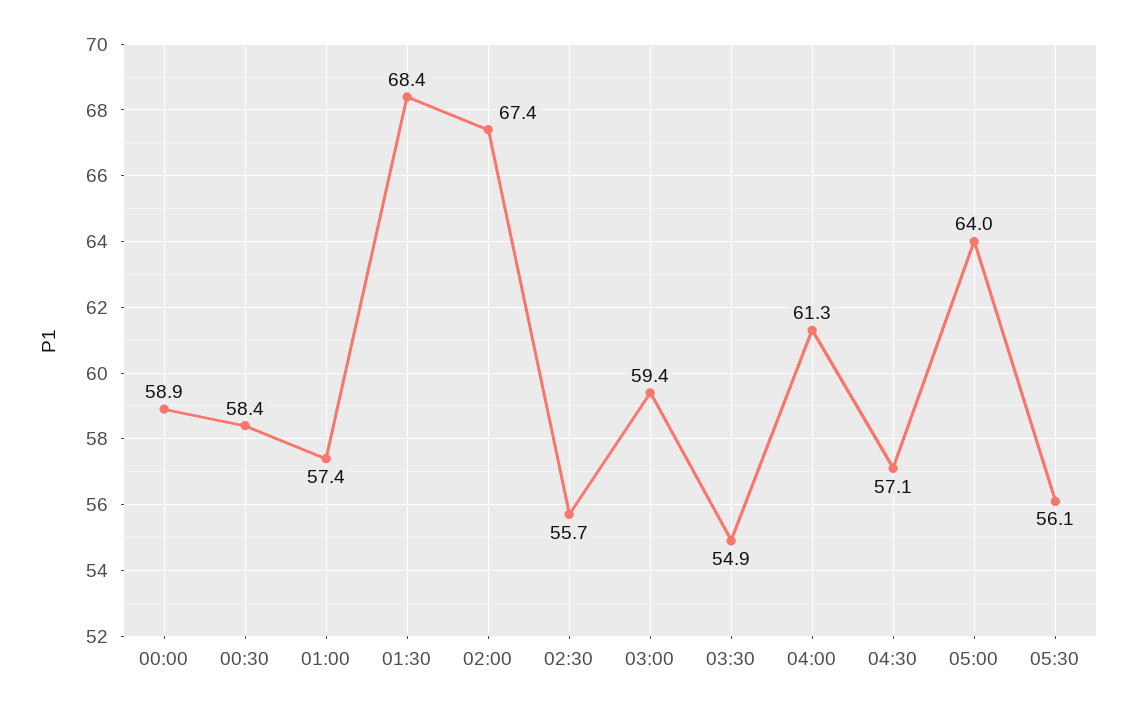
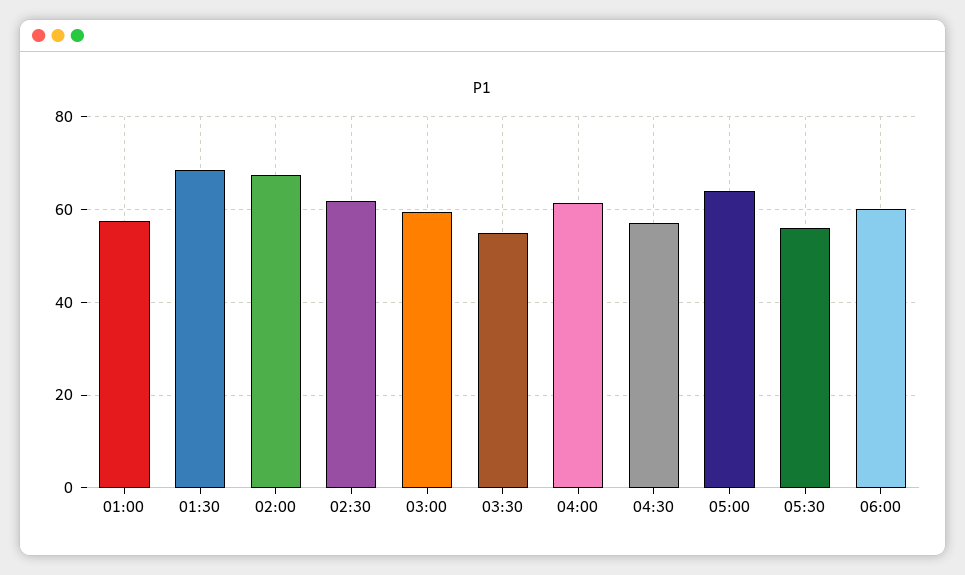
00:00: 58.9 -> none
00:30: 58.4 -> none
02:30: 55.7 -> 62
06:00: none -> 60

